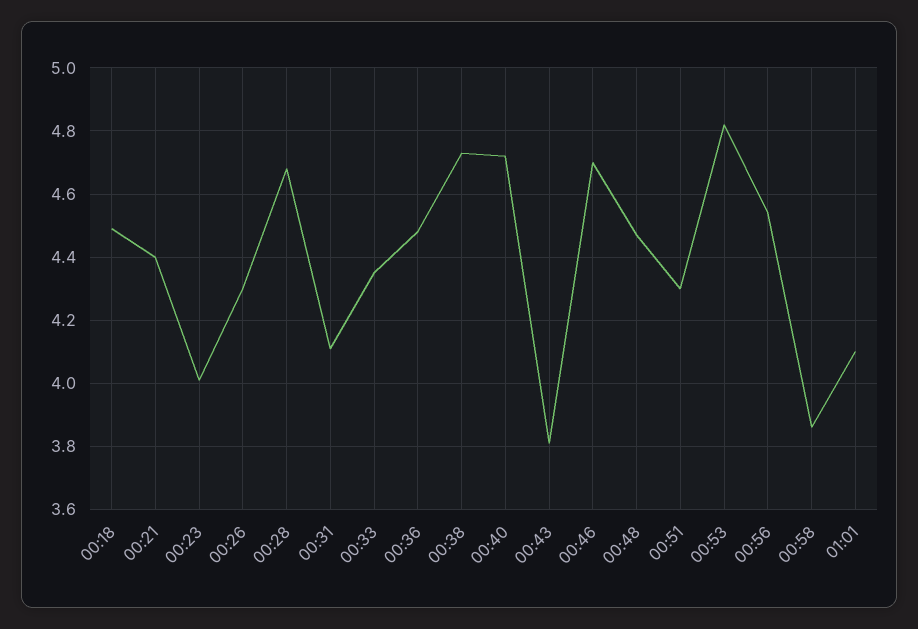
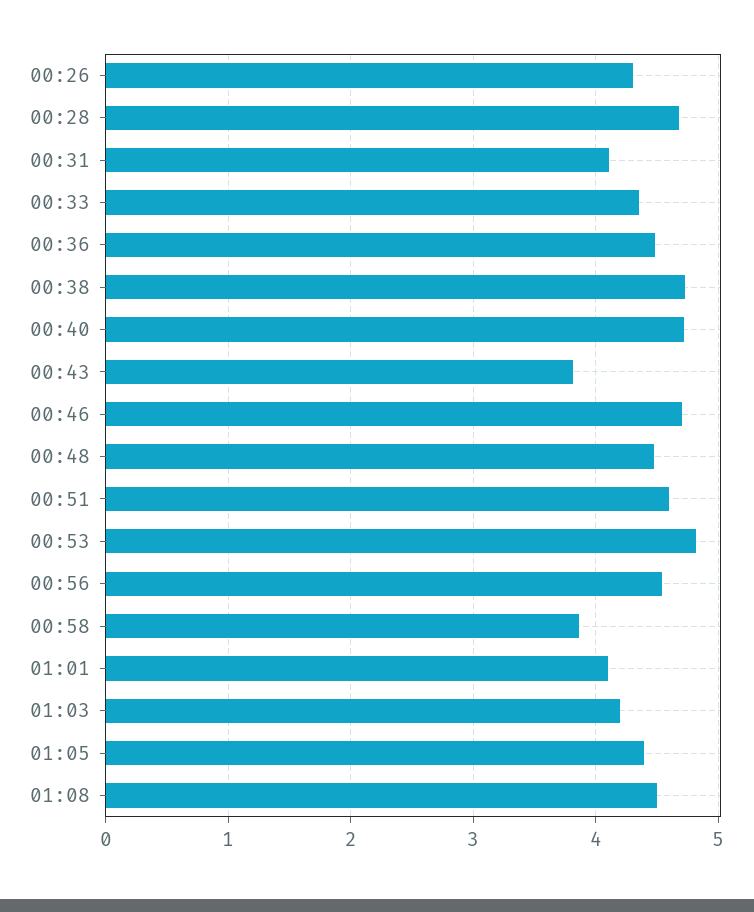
00:18: 4.5 -> none
00:21: 4.4 -> none
00:23: 4 -> none
00:51: 4.3 -> 4.6
01:03: none -> 4.2
01:05: none -> 4.4
01:08: none -> 4.5

